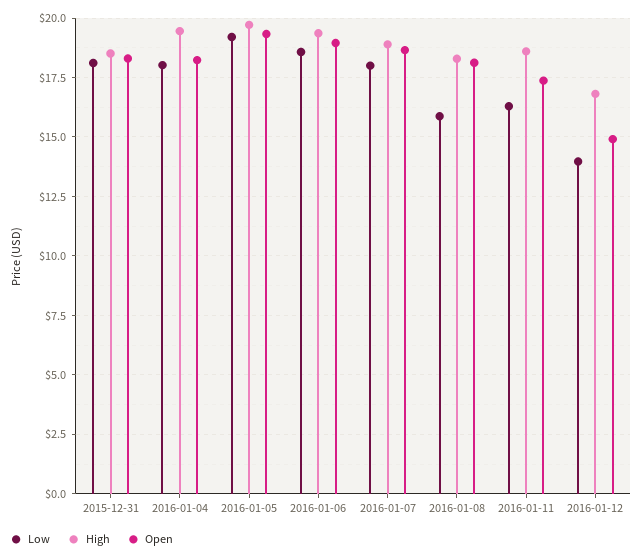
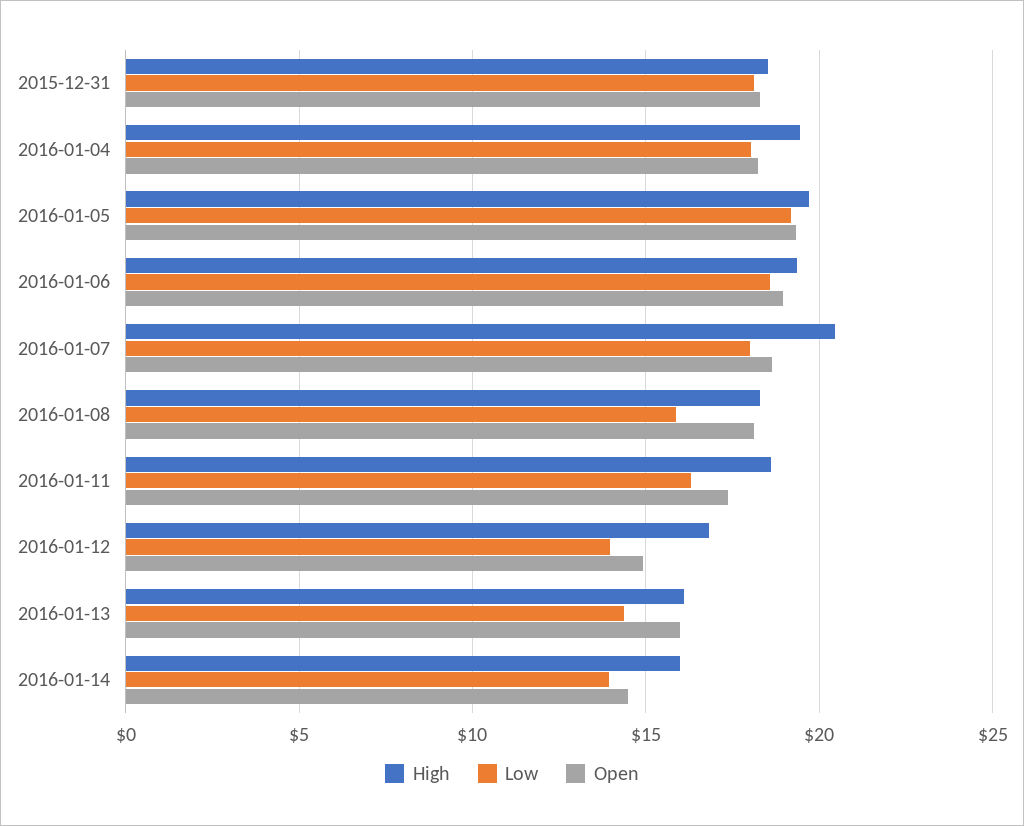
High, 2016-01-07: 19 -> 20.5
High, 2016-01-13: none -> 16
Low, 2016-01-13: none -> 14.5
Open, 2016-01-13: none -> 16
High, 2016-01-14: none -> 16
Low, 2016-01-14: none -> 14
Open, 2016-01-14: none -> 14.5

